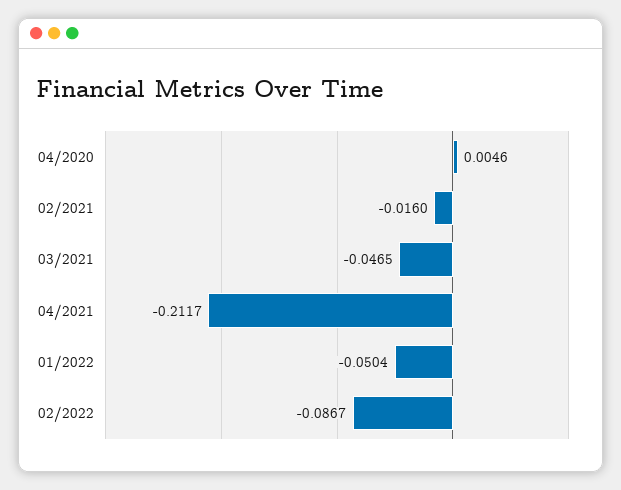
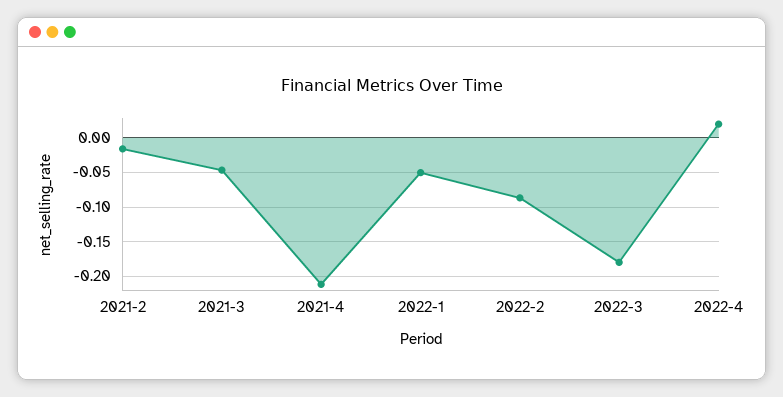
04/2020: 0.0046 -> none
2022-3: none -> -0.18
2022-4: none -> 0.02

